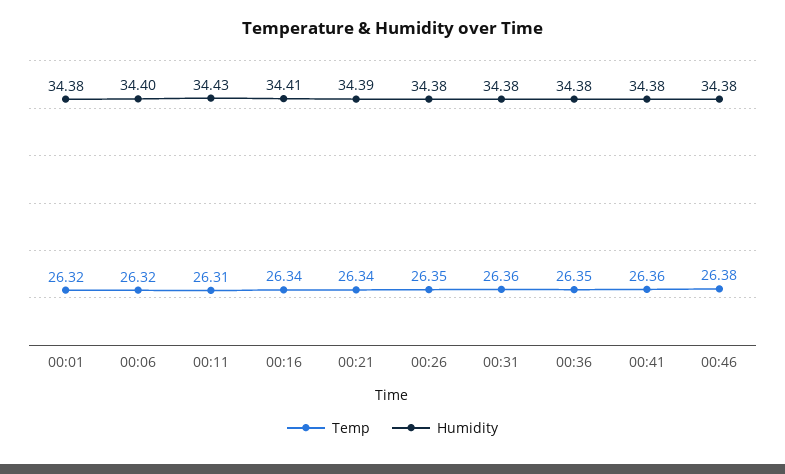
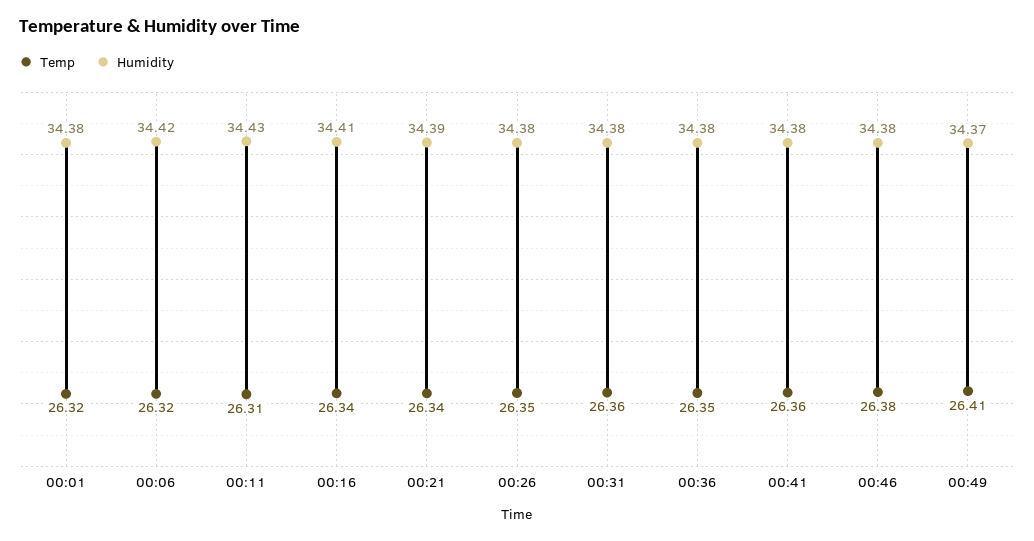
Humidity, 00:06: 34.4 -> 34.42
Temp, 00:49: none -> 26.41
Humidity, 00:49: none -> 34.37

